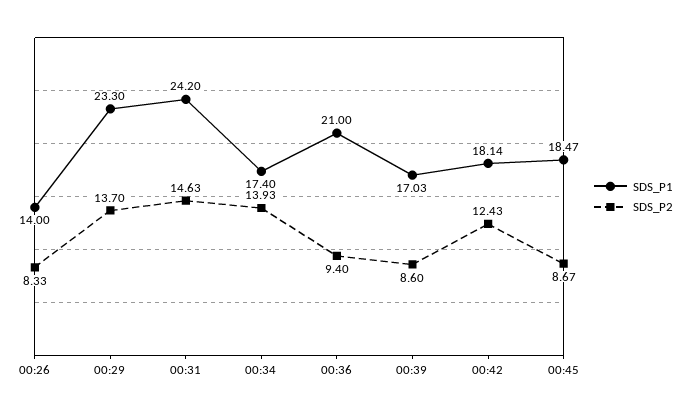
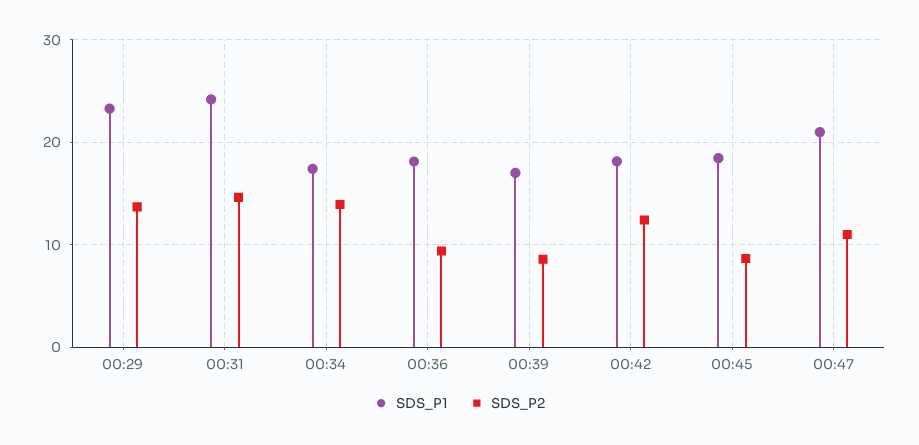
SDS_P1, 00:26: 14 -> none
SDS_P2, 00:26: 8.33 -> none
SDS_P1, 00:36: 21 -> 18
SDS_P1, 00:47: none -> 21
SDS_P2, 00:47: none -> 11

